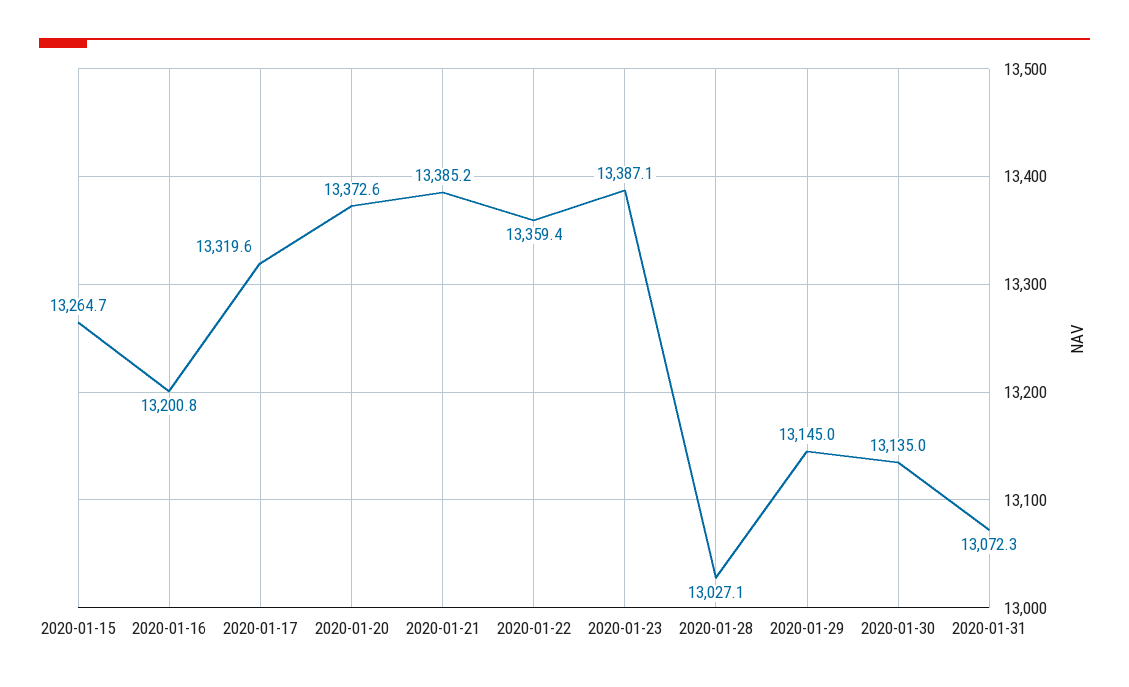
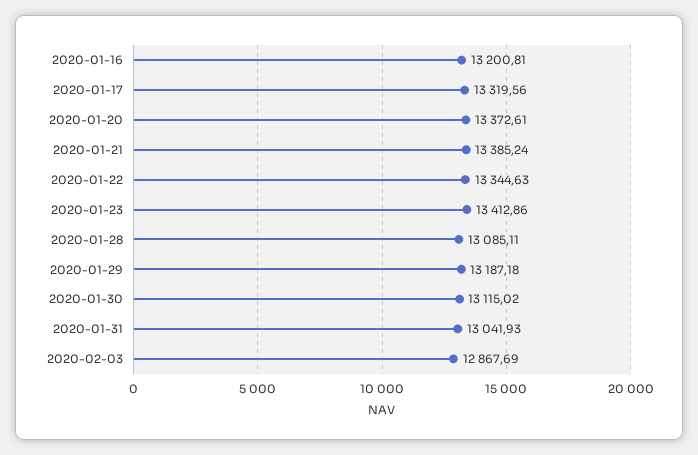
2020-01-15: 13264.7 -> none
2020-01-22: 13359.4 -> 13344.63
2020-01-23: 13387.1 -> 13412.86
2020-01-28: 13027.1 -> 13085.11
2020-01-29: 13145 -> 13187.18
2020-01-30: 13135 -> 13115.02
2020-01-31: 13072.3 -> 13041.93
2020-02-03: none -> 12867.69

